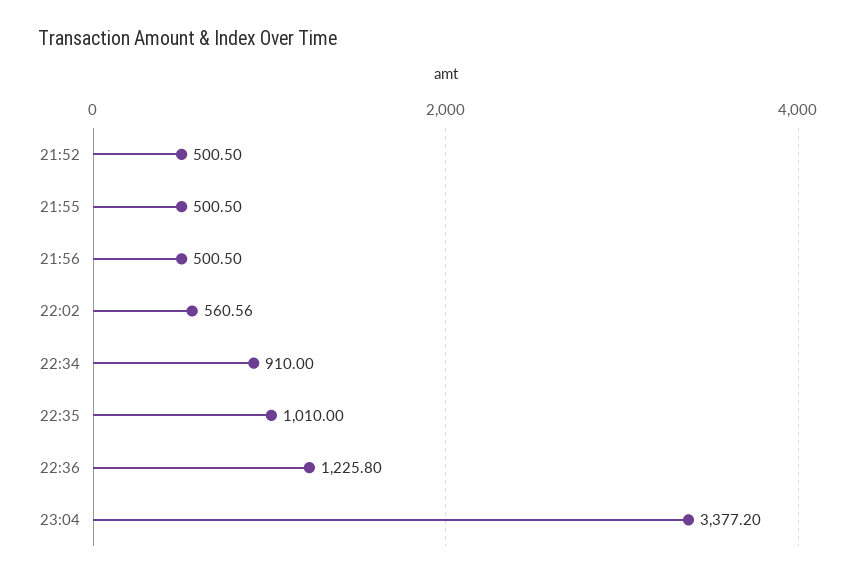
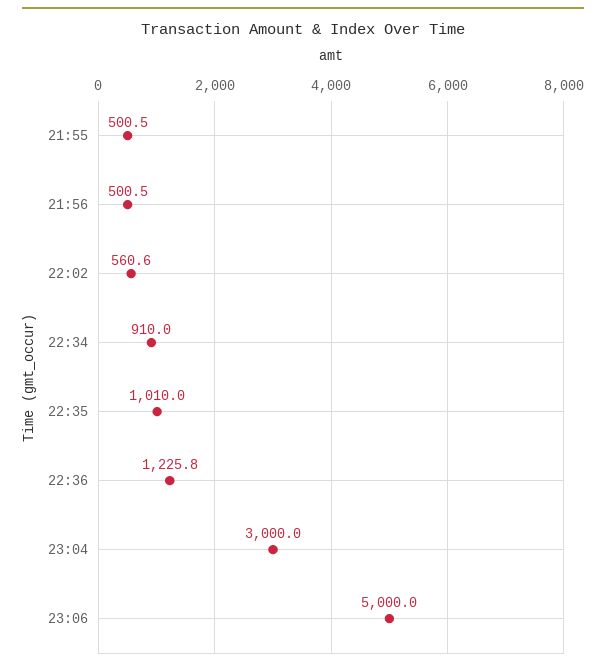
21:52: 500.5 -> none
23:04: 3377.2 -> 3000
23:06: none -> 5000

